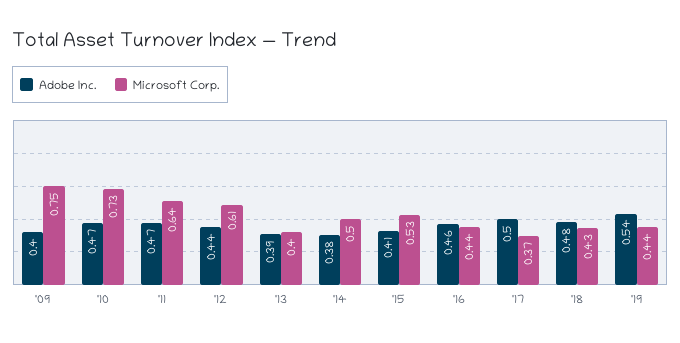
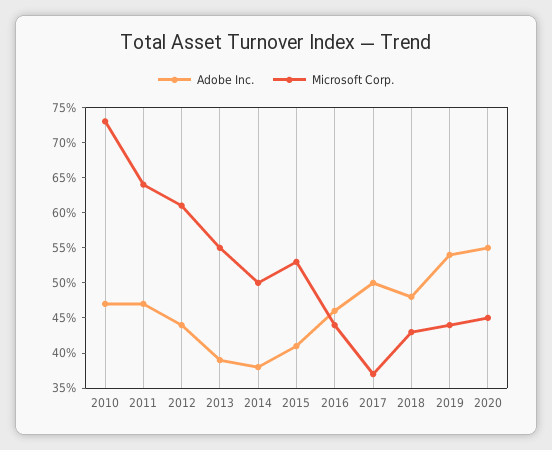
Adobe Inc., '09: 0.4 -> none
Microsoft Corp., '09: 0.75 -> none
Microsoft Corp., '13: 0.4 -> 0.55
Adobe Inc., 2020: none -> 0.55
Microsoft Corp., 2020: none -> 0.45

